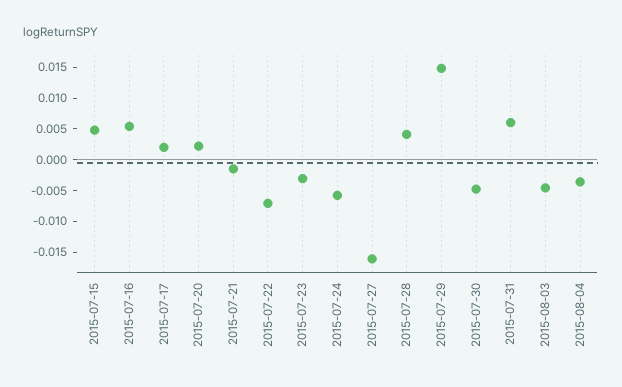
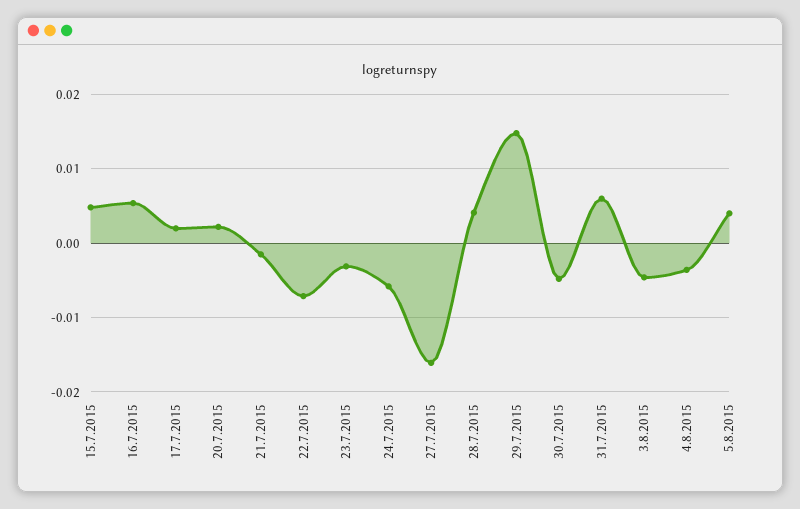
5.8.2015: none -> 0.004

